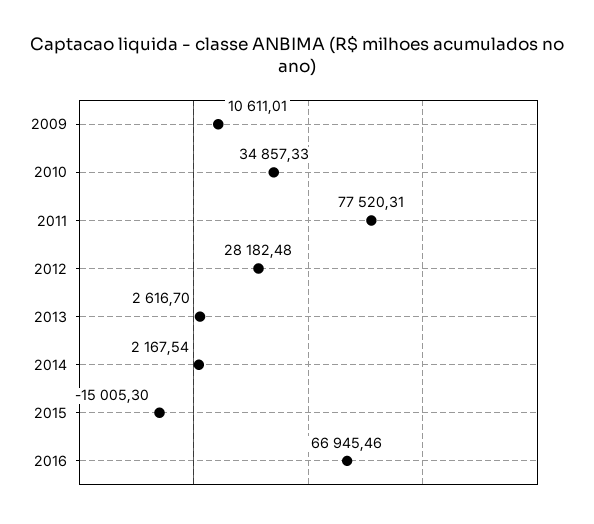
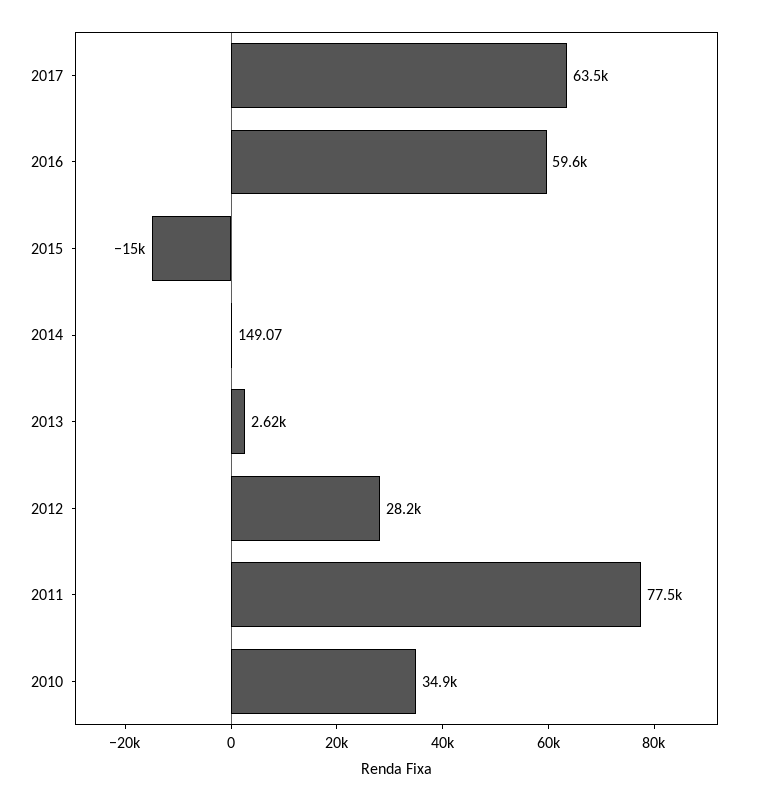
2009: 10611.01 -> none
2014: 2167.54 -> 149.07
2016: 66945.46 -> 59600
2017: none -> 63500

